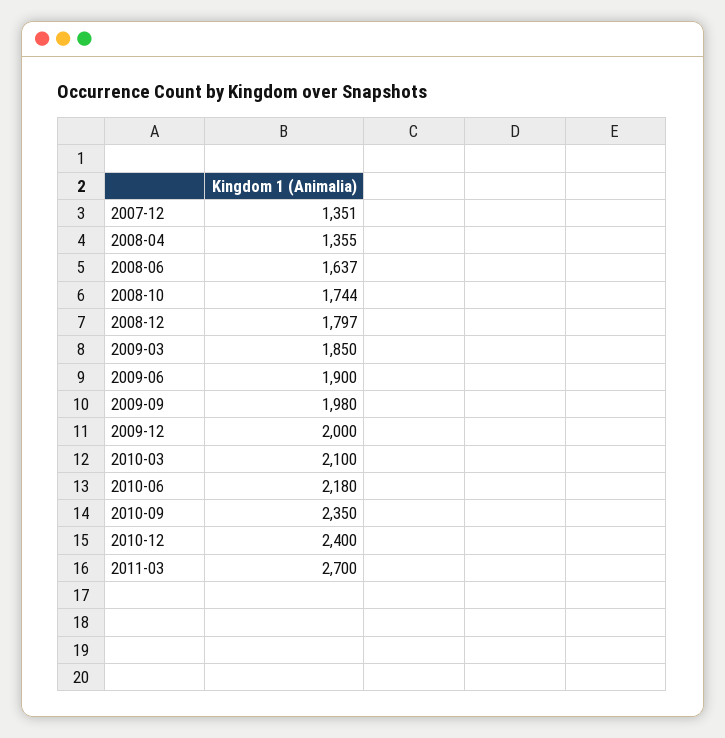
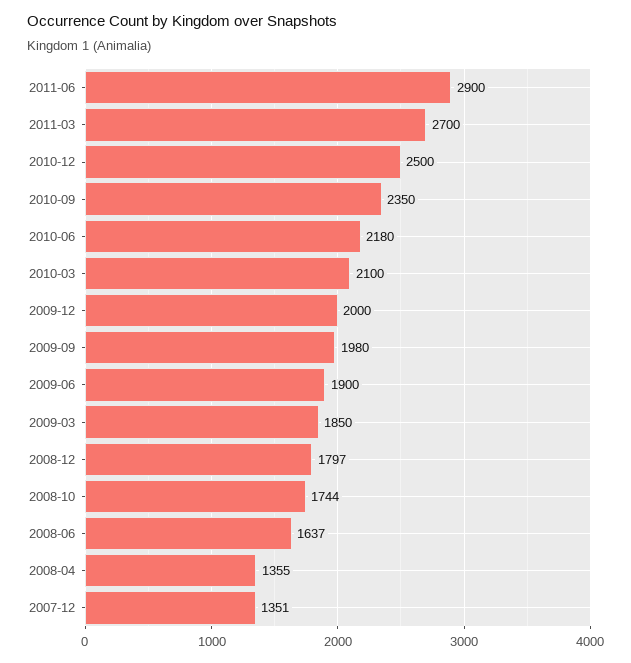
2010-12: 2400 -> 2500
2011-06: none -> 2900

